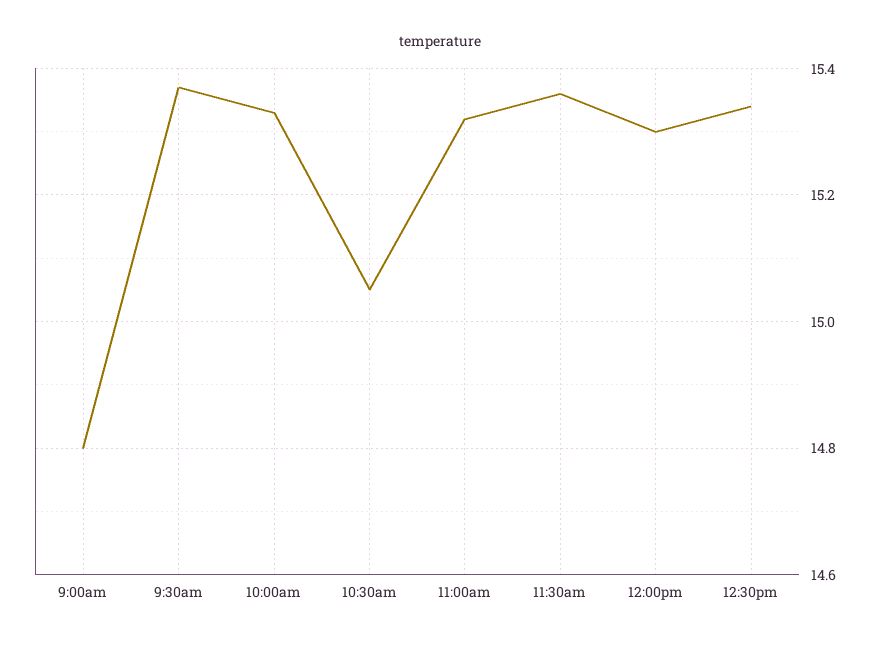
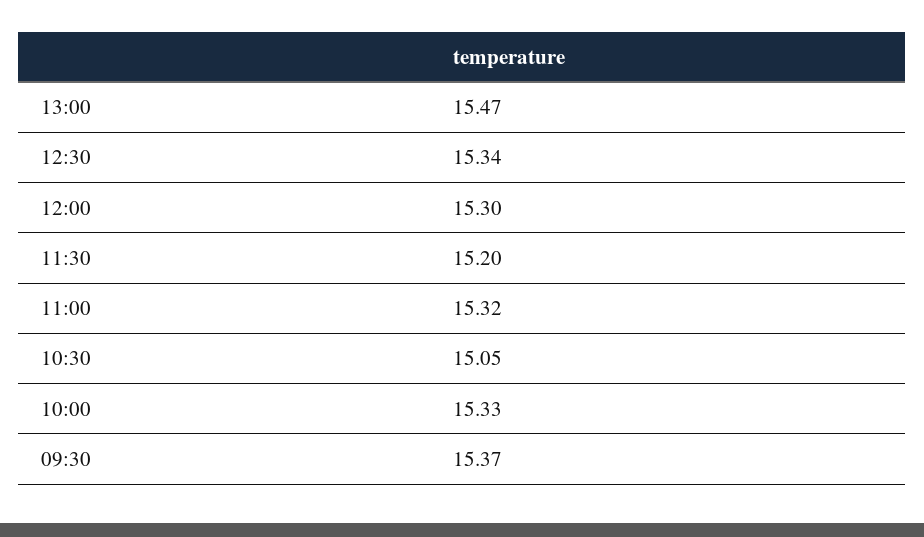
9:00am: 14.8 -> none
11:30am: 15.35 -> 15.2
13:00: none -> 15.47

